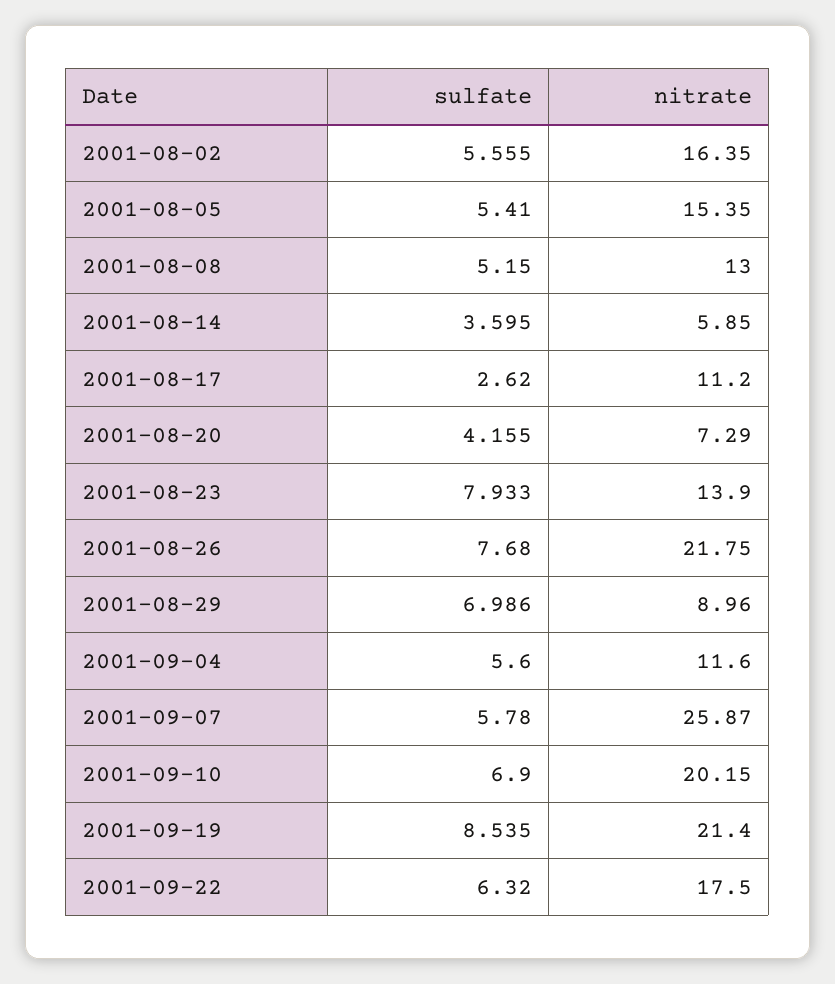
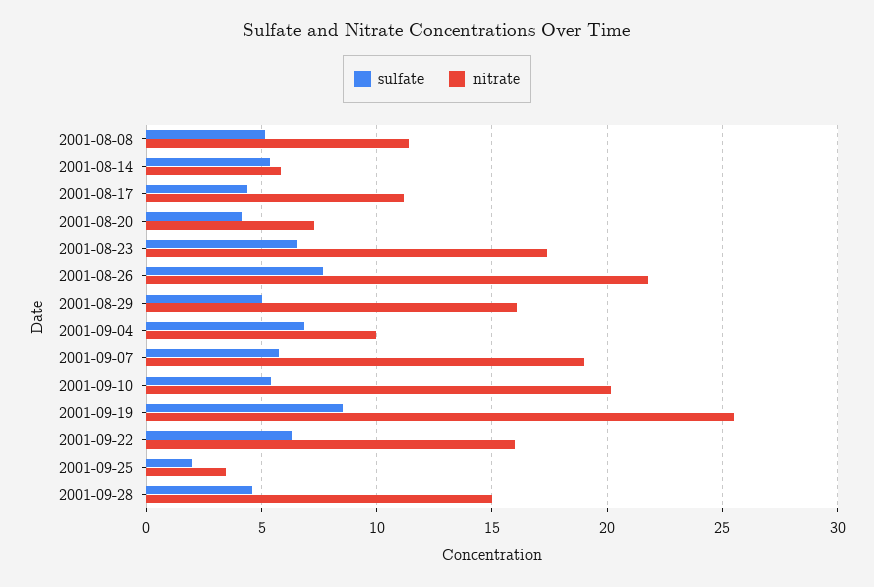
sulfate, 2001-08-02: 5.555 -> none
nitrate, 2001-08-02: 16.35 -> none
sulfate, 2001-08-05: 5.41 -> none
nitrate, 2001-08-05: 15.35 -> none
nitrate, 2001-08-08: 13 -> 11.5
sulfate, 2001-08-14: 3.595 -> 5.5
sulfate, 2001-08-17: 2.62 -> 4.5
sulfate, 2001-08-23: 7.933 -> 6.5
nitrate, 2001-08-23: 13.9 -> 17.5
sulfate, 2001-08-29: 6.986 -> 5
nitrate, 2001-08-29: 8.96 -> 16
sulfate, 2001-09-04: 5.6 -> 7
nitrate, 2001-09-04: 11.6 -> 10
nitrate, 2001-09-07: 25.87 -> 19
sulfate, 2001-09-10: 6.9 -> 5.5
nitrate, 2001-09-19: 21.4 -> 25.5
nitrate, 2001-09-22: 17.5 -> 16
sulfate, 2001-09-25: none -> 2
nitrate, 2001-09-25: none -> 3.5
sulfate, 2001-09-28: none -> 4.5
nitrate, 2001-09-28: none -> 15

